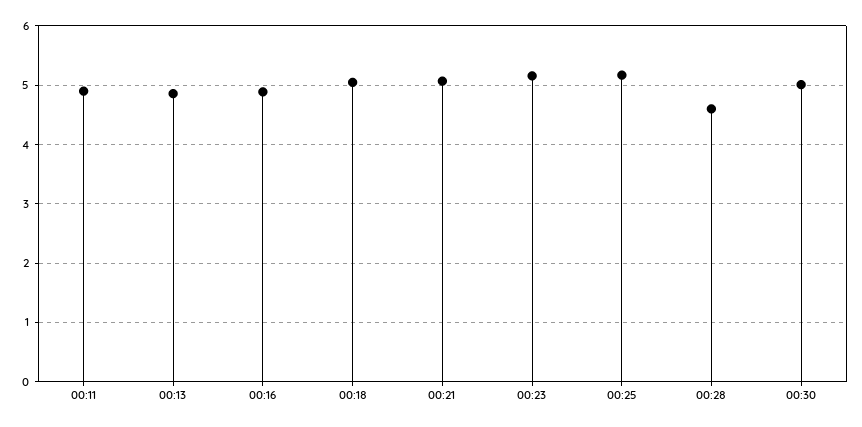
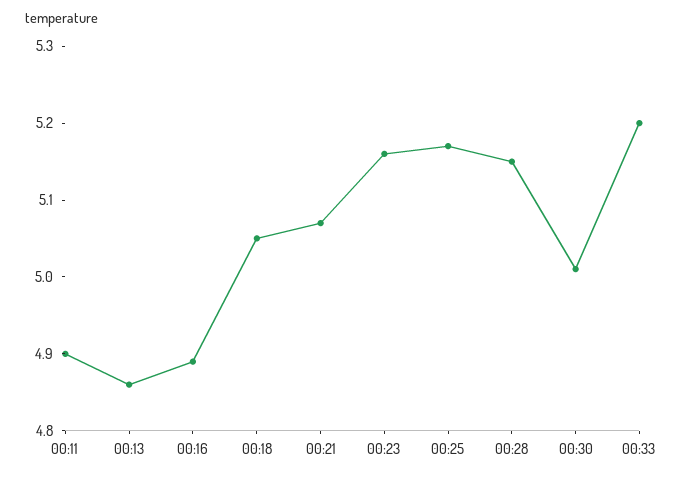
00:28: 4.6 -> 5.15
00:33: none -> 5.2

